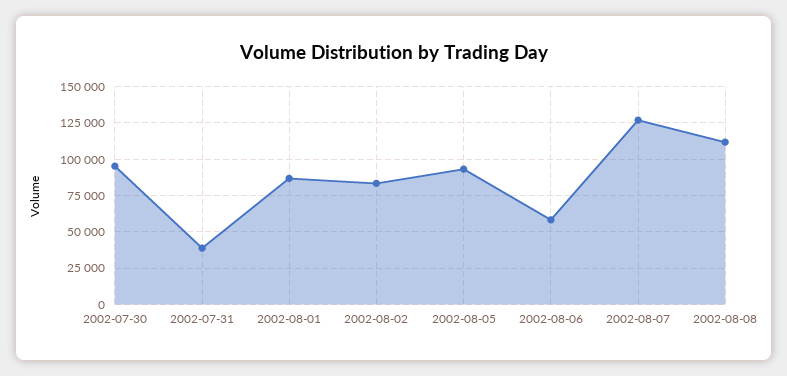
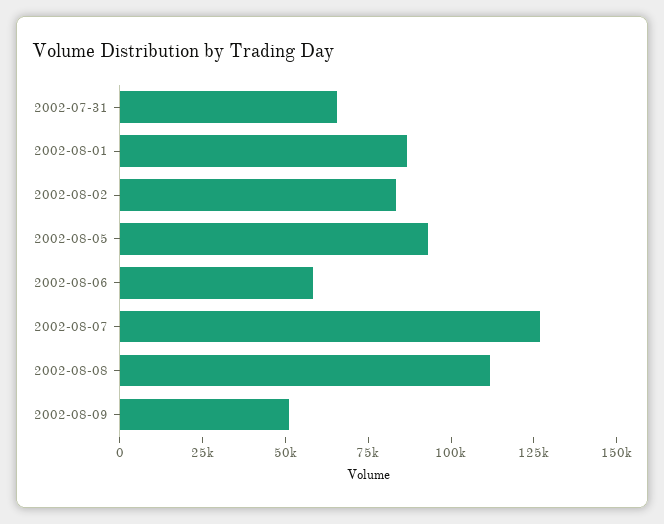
2002-07-30: 95000 -> none
2002-07-31: 40000 -> 65000
2002-08-09: none -> 50000

